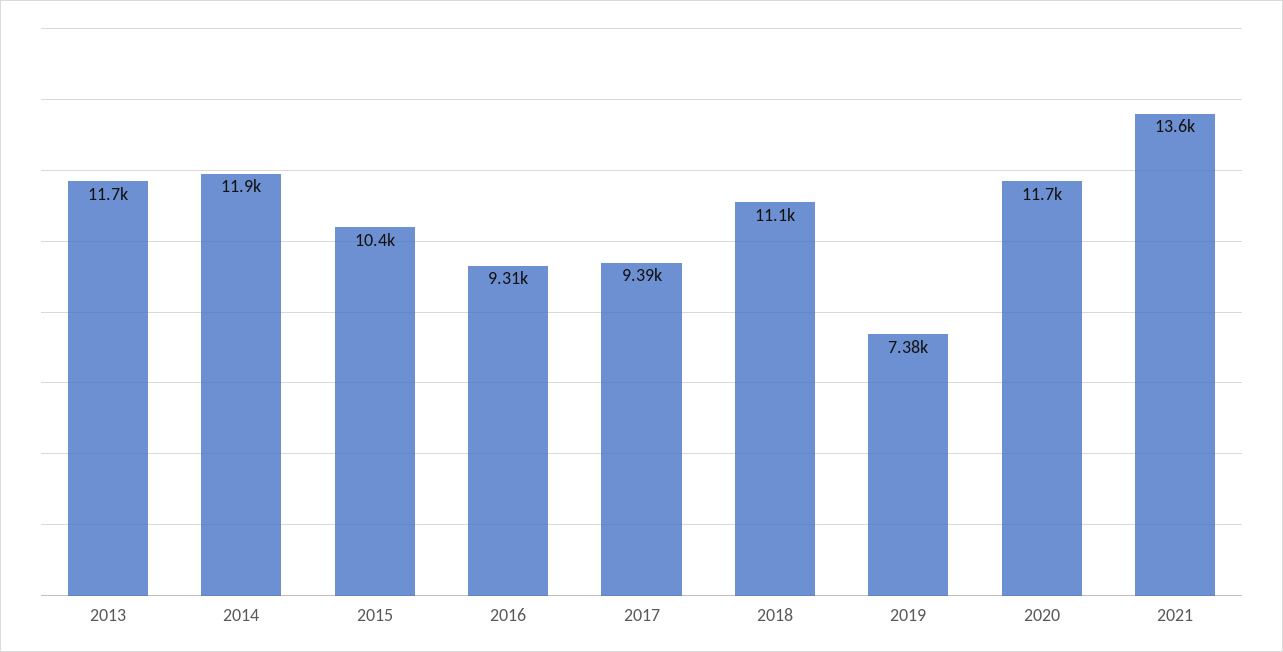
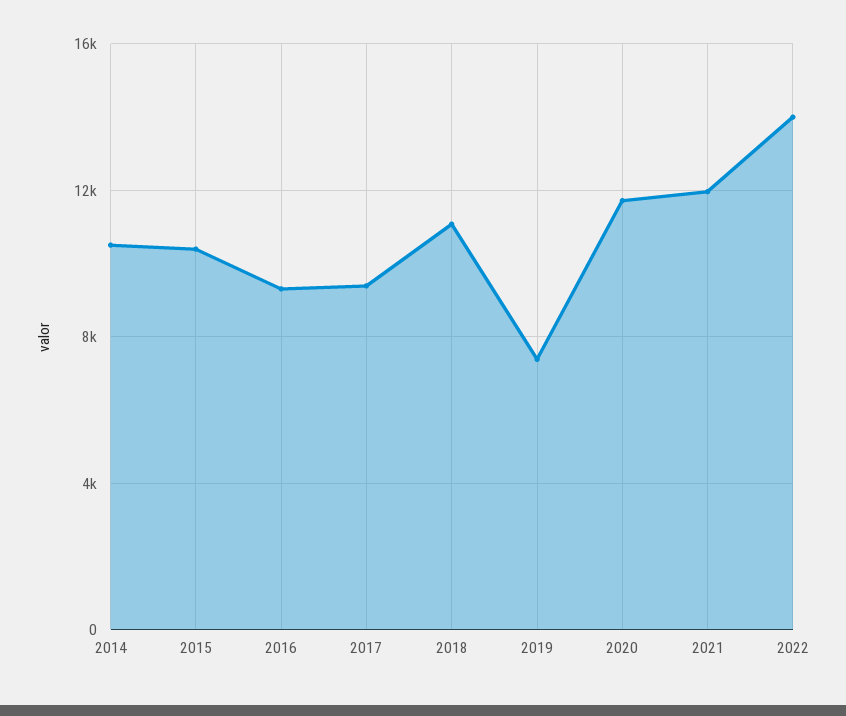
2013: 11700 -> none
2014: 11900 -> 10500
2021: 13600 -> 12000
2022: none -> 14000

